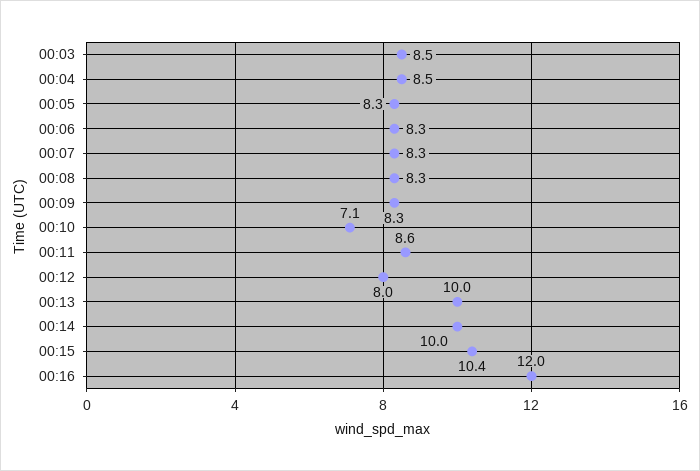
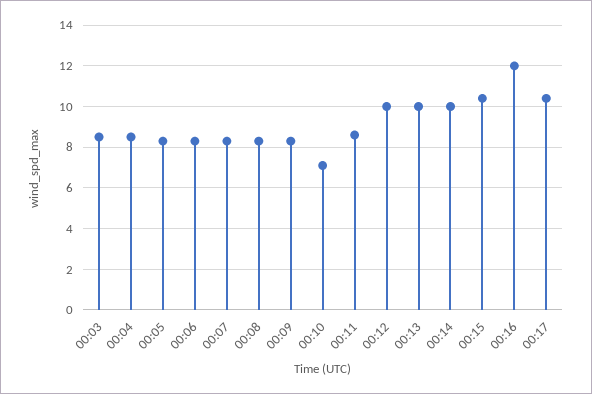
00:12: 8 -> 10
00:17: none -> 10.5

